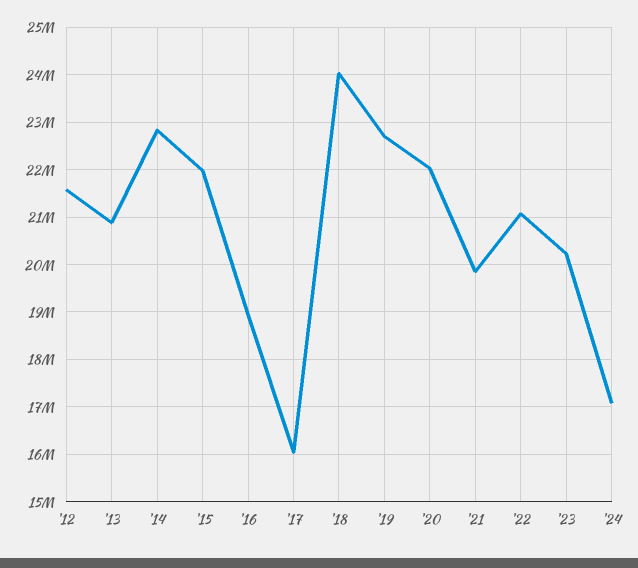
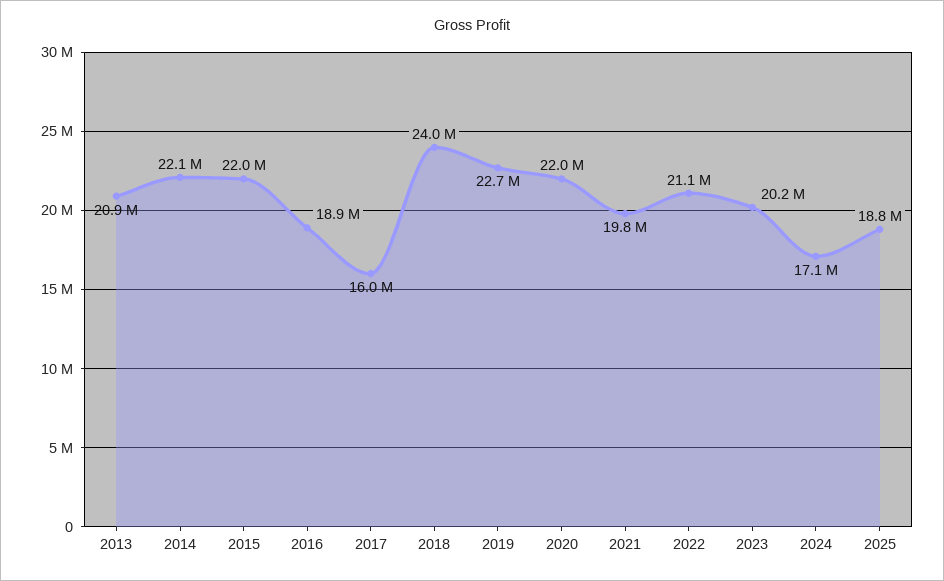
'12: 21600000 -> none
'14: 22800000 -> 22100000
2025: none -> 18800000

